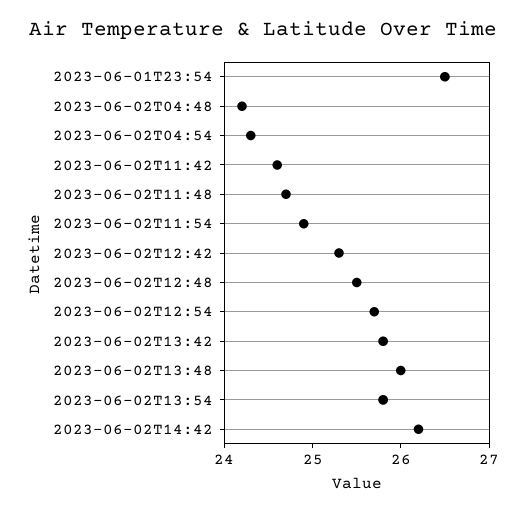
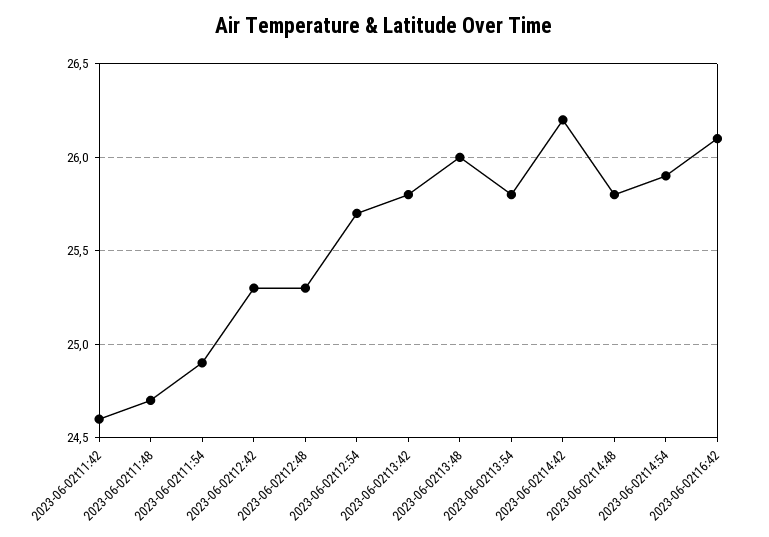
2023-06-01T23:54: 26.5 -> none
2023-06-02T04:48: 24.2 -> none
2023-06-02T04:54: 24.3 -> none
2023-06-02T12:48: 25.5 -> 25.3
2023-06-02t14:48: none -> 25.8
2023-06-02t14:54: none -> 25.9
2023-06-02t16:42: none -> 26.1

